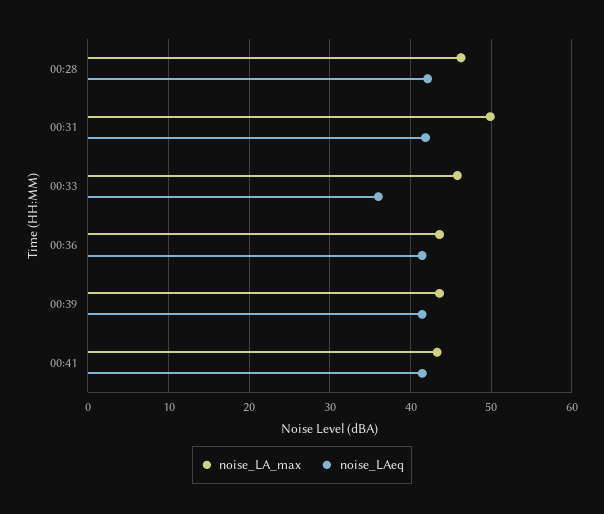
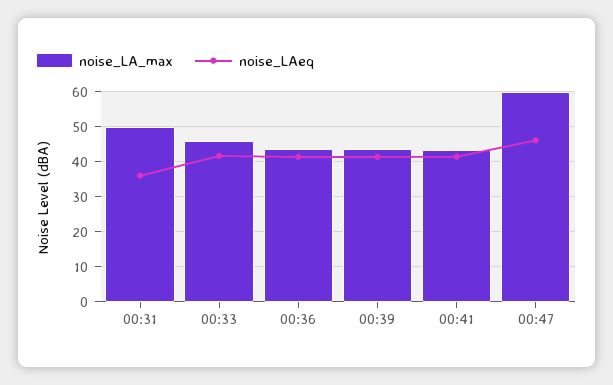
noise_LA_max, 00:28: 46 -> none
noise_LAeq, 00:28: 42 -> none
noise_LAeq, 00:31: 42 -> 36
noise_LAeq, 00:33: 36 -> 42
noise_LA_max, 00:47: none -> 60
noise_LAeq, 00:47: none -> 46

